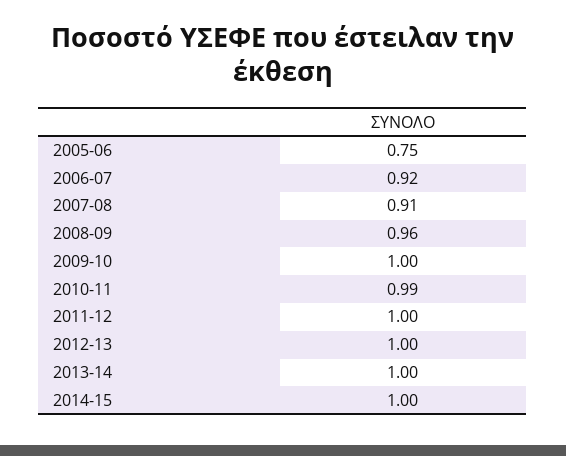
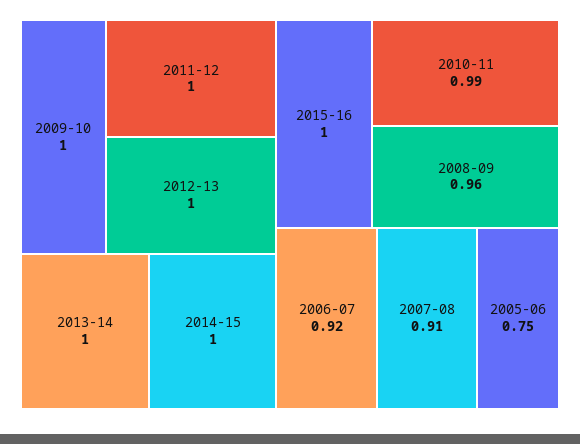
2015-16: none -> 1

